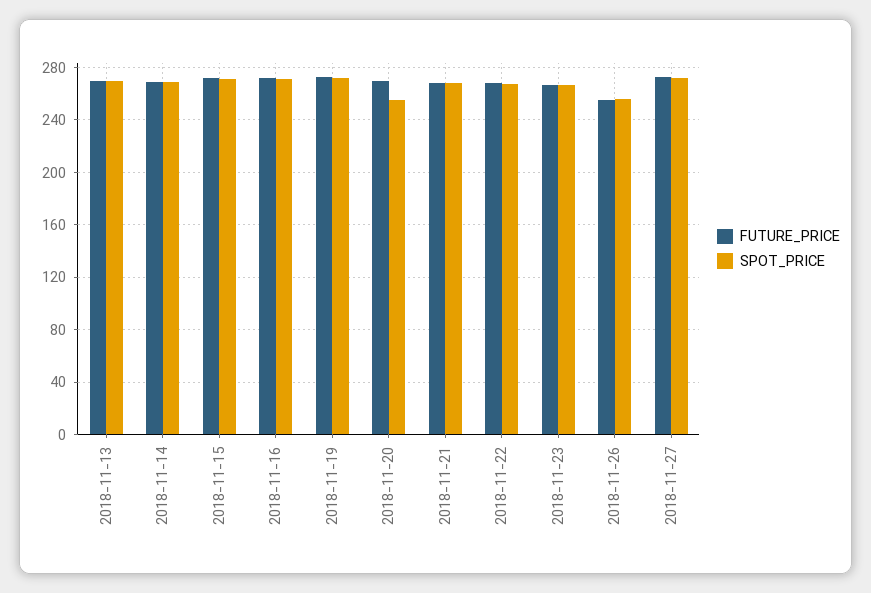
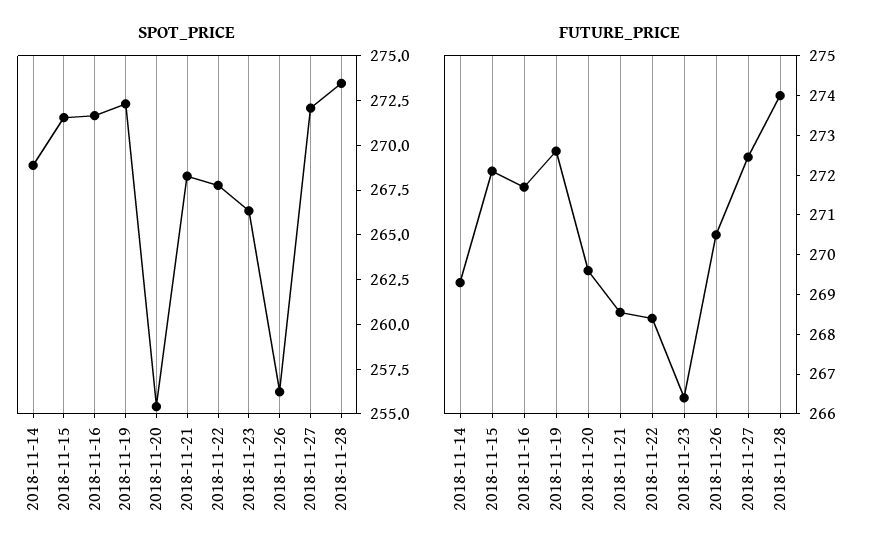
FUTURE_PRICE, 2018-11-13: 270 -> none
SPOT_PRICE, 2018-11-13: 270 -> none
FUTURE_PRICE, 2018-11-26: 255 -> 270.5
SPOT_PRICE, 2018-11-28: none -> 273.5
FUTURE_PRICE, 2018-11-28: none -> 274

